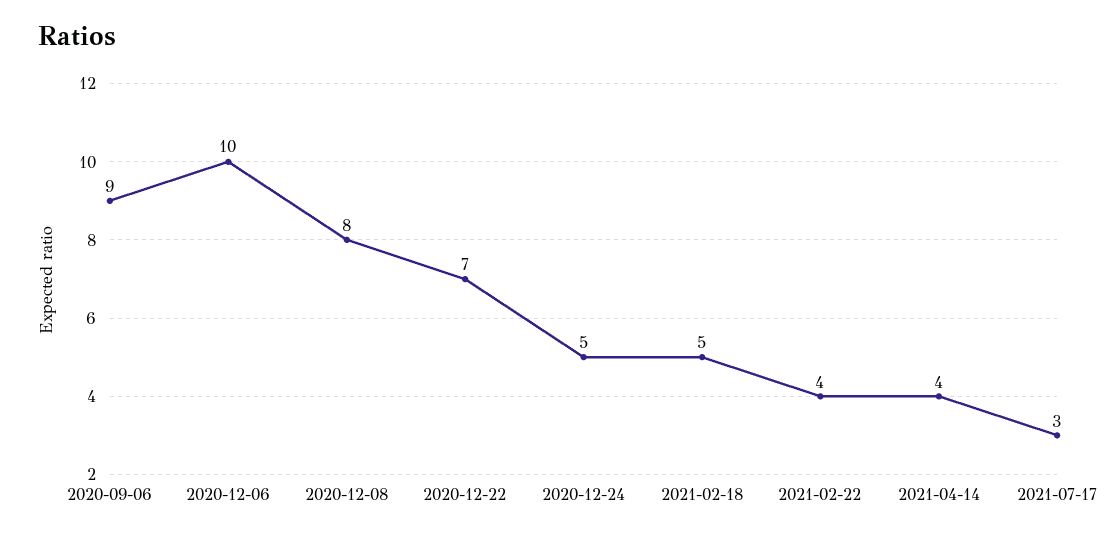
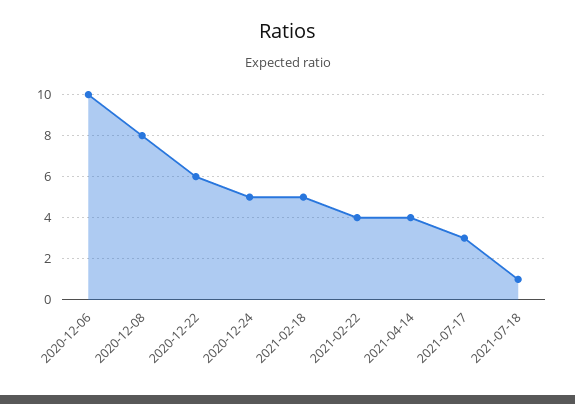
2020-09-06: 9 -> none
2020-12-22: 7 -> 6
2021-07-18: none -> 1

